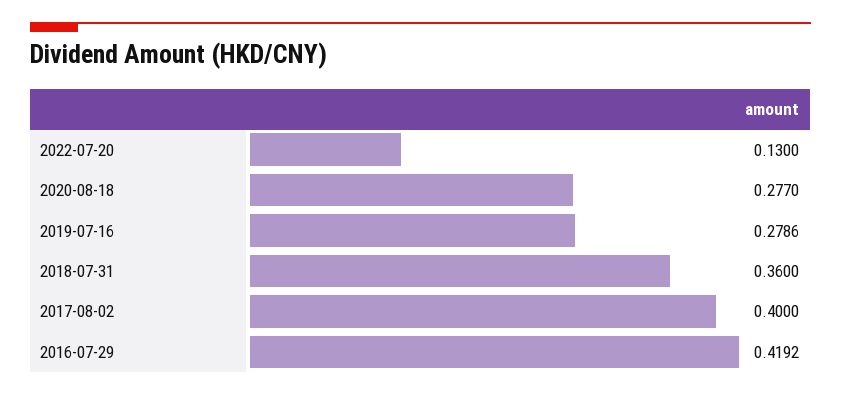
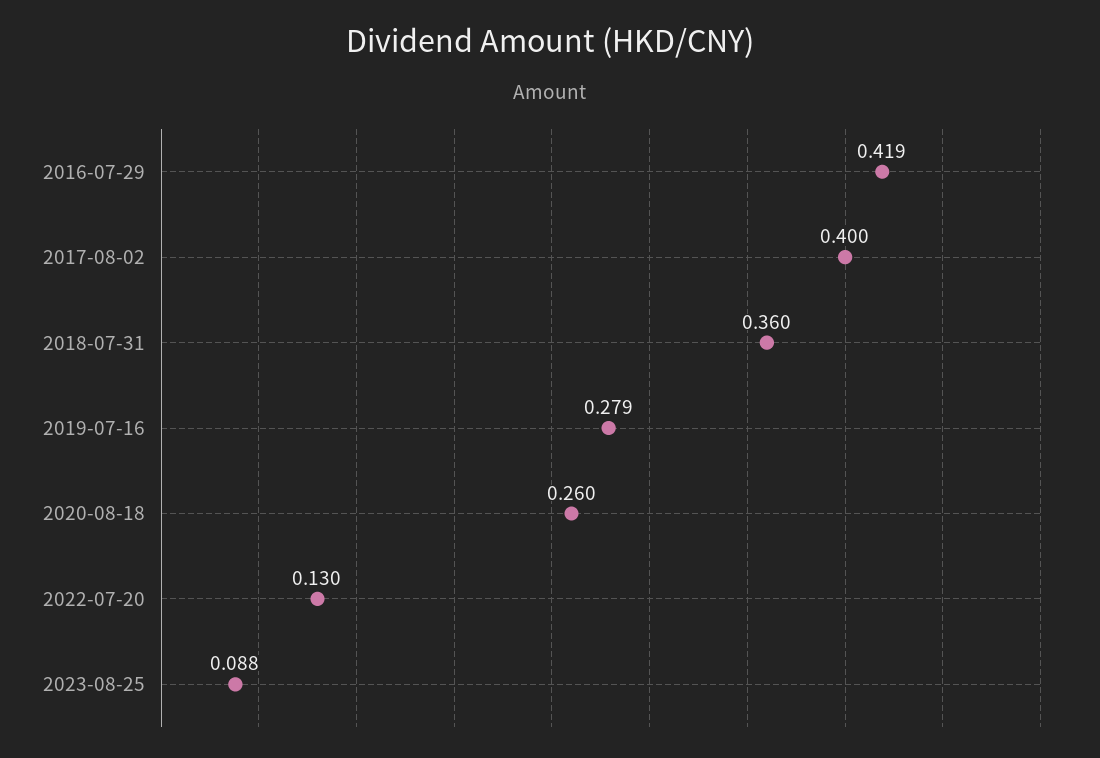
2020-08-18: 0.277 -> 0.26
2023-08-25: none -> 0.088

